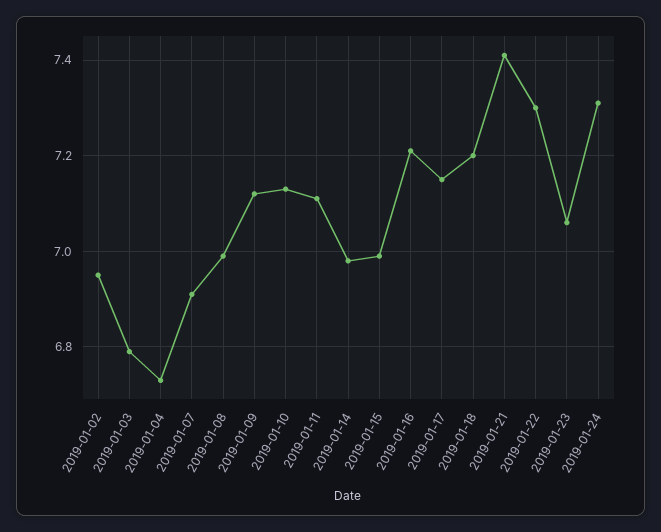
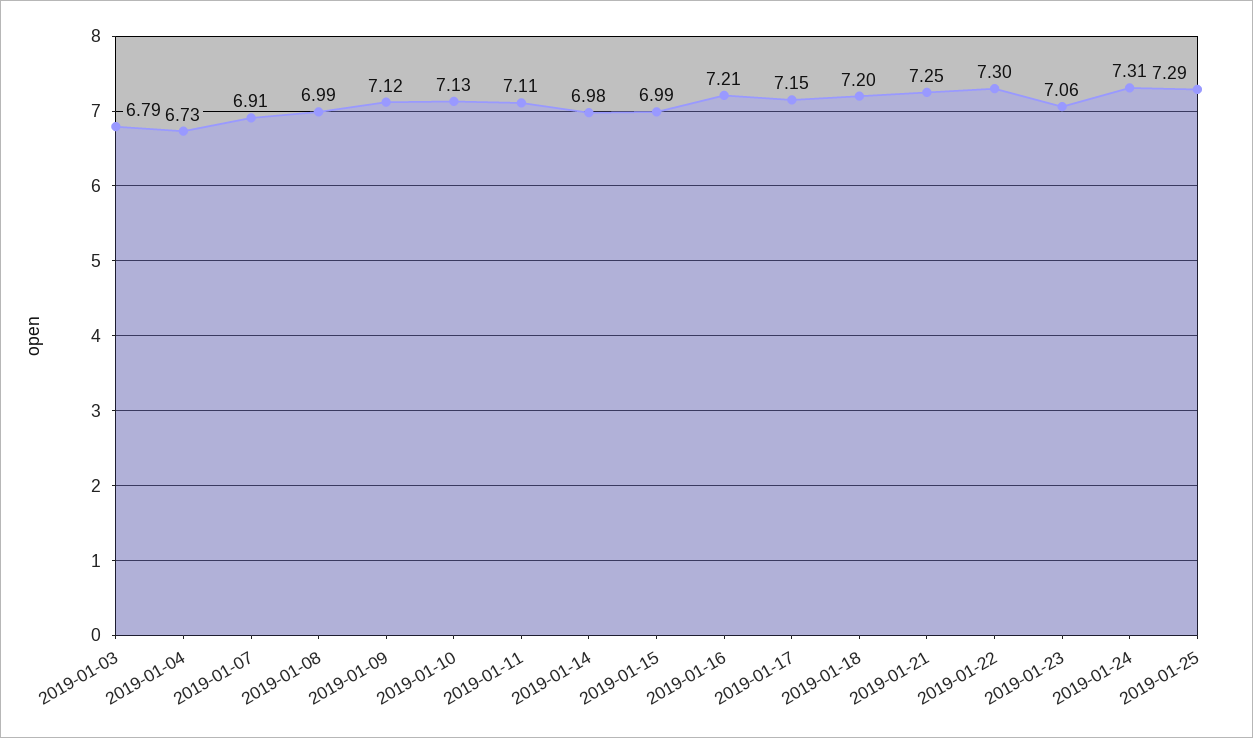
2019-01-02: 6.95 -> none
2019-01-21: 7.4 -> 7.25
2019-01-25: none -> 7.29

